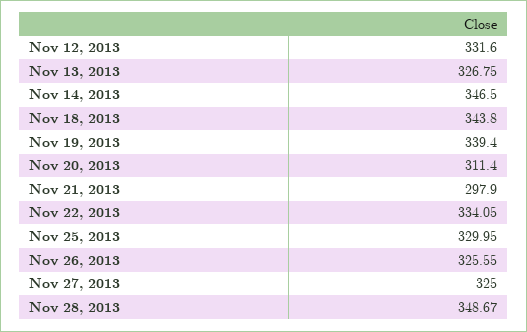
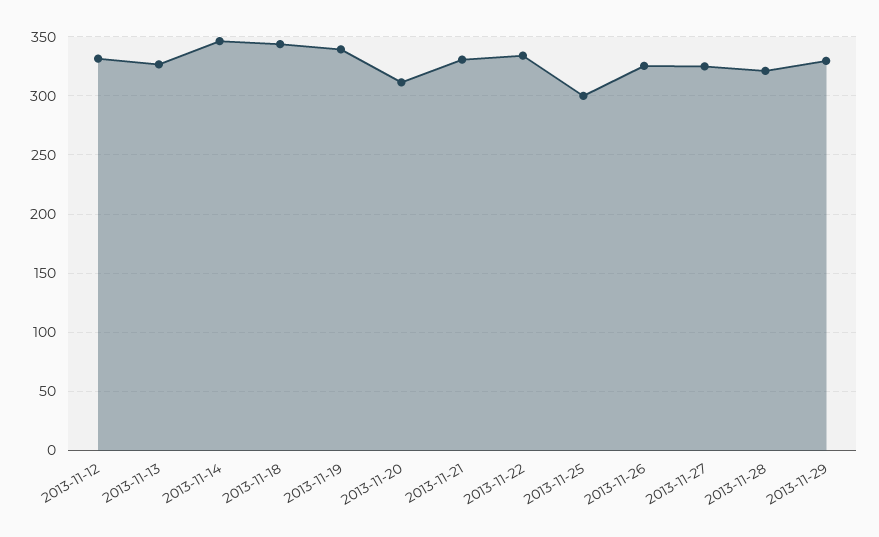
Nov 21, 2013: 297.9 -> 330
Nov 25, 2013: 329.95 -> 300
Nov 28, 2013: 348.67 -> 320
2013-11-29: none -> 330

